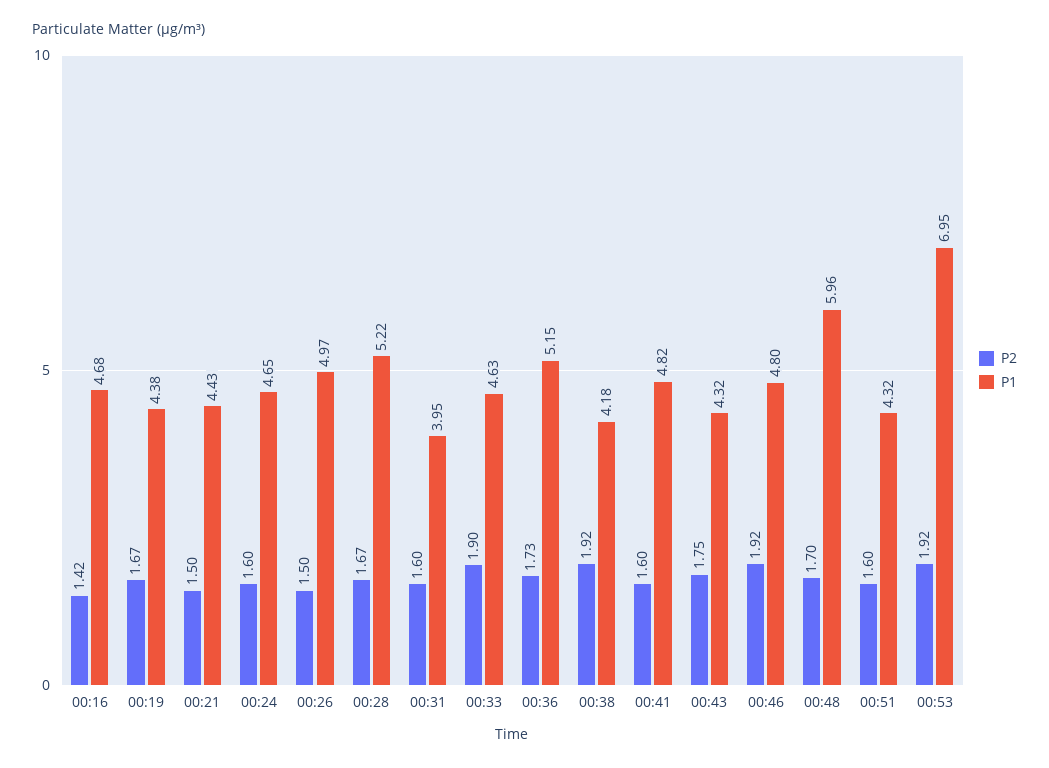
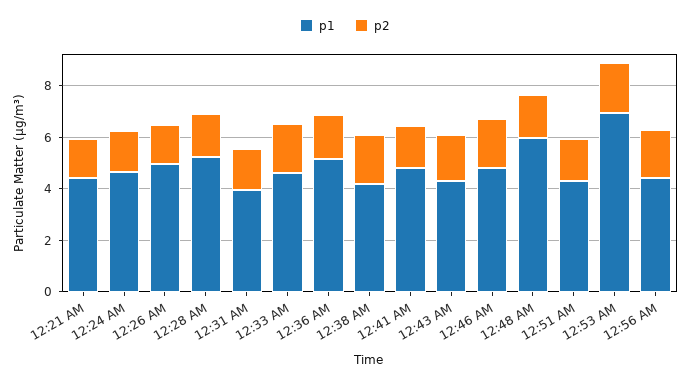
P2, 00:16: 1.42 -> none
P1, 00:16: 4.68 -> none
P2, 00:19: 1.67 -> none
P1, 00:19: 4.38 -> none
P1, 12:56 AM: none -> 4.5
P2, 12:56 AM: none -> 2

